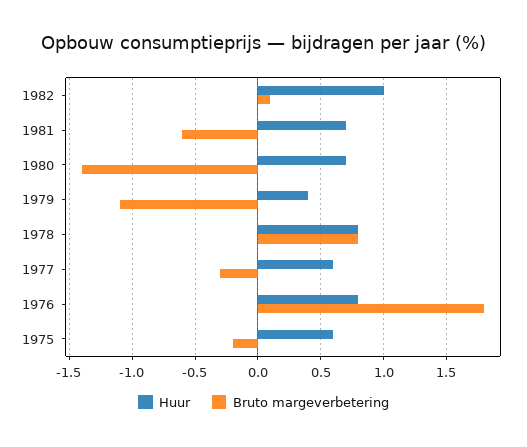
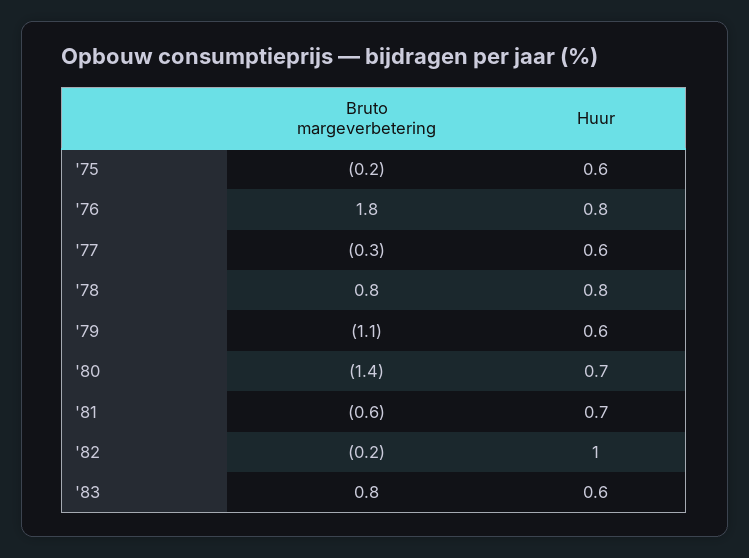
Bruto margeverbetering, 1982: 0.1 -> -0.2
Huur, 1979: 0.4 -> 0.6
Bruto margeverbetering, '83: none -> 0.8
Huur, '83: none -> 0.6

